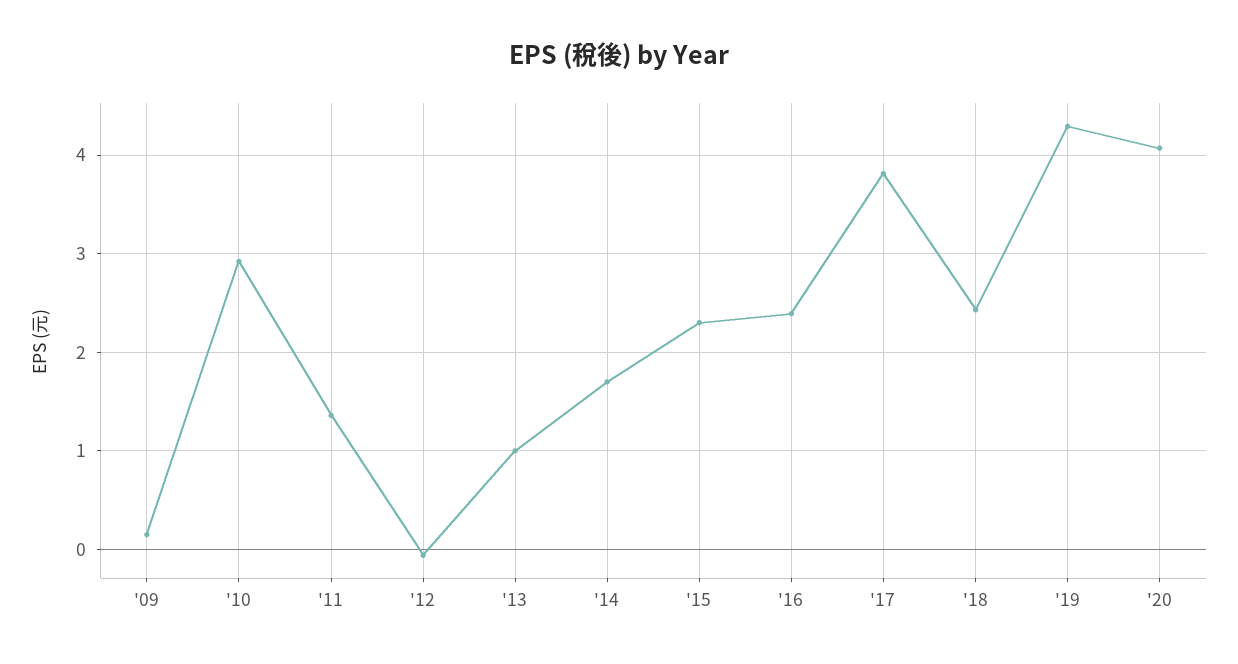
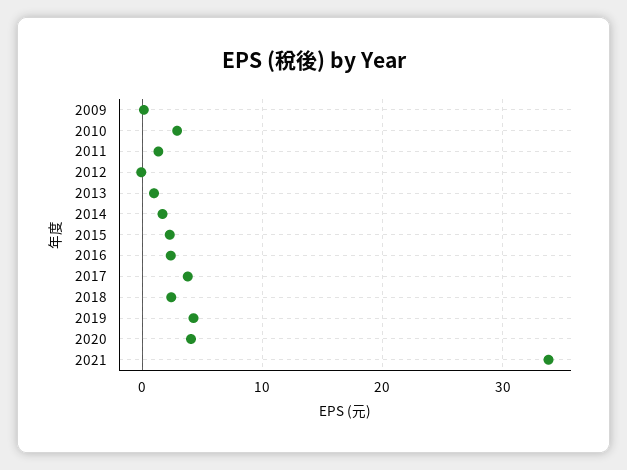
2021: none -> 34

